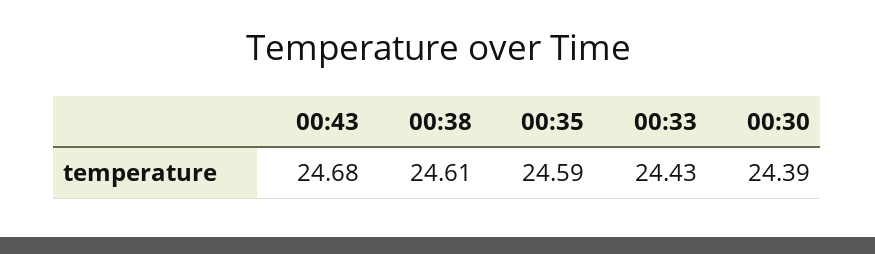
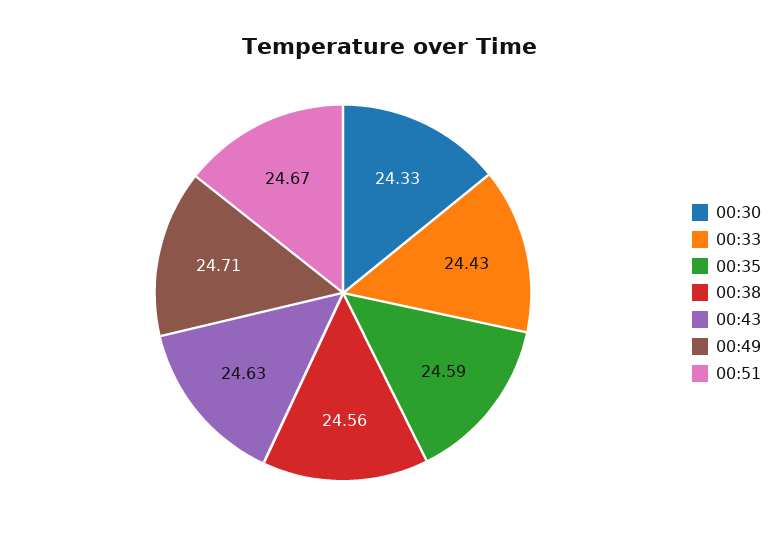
00:43: 24.68 -> 24.63
00:38: 24.61 -> 24.56
00:30: 24.39 -> 24.33
00:49: none -> 24.71
00:51: none -> 24.67

